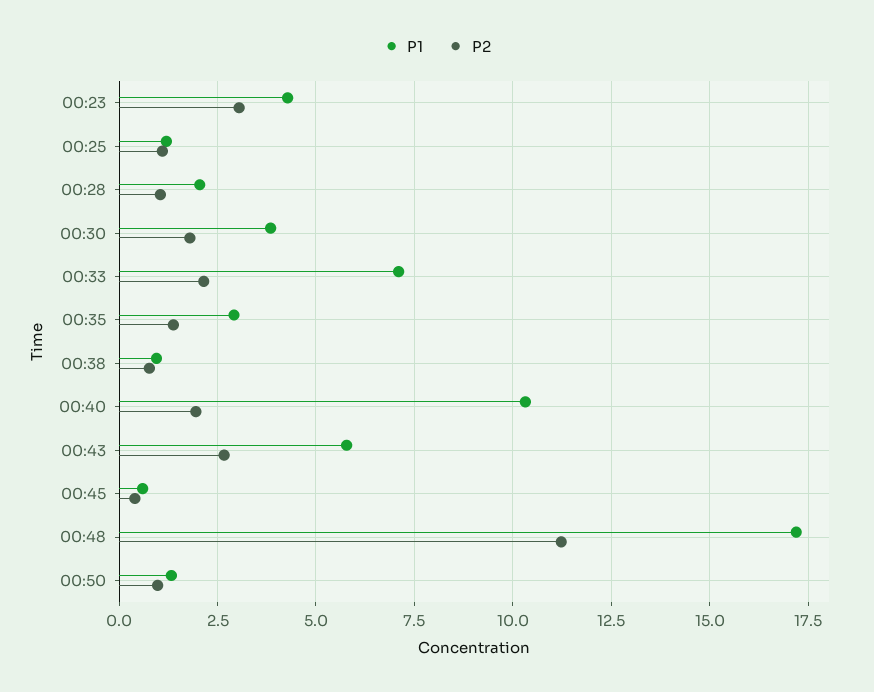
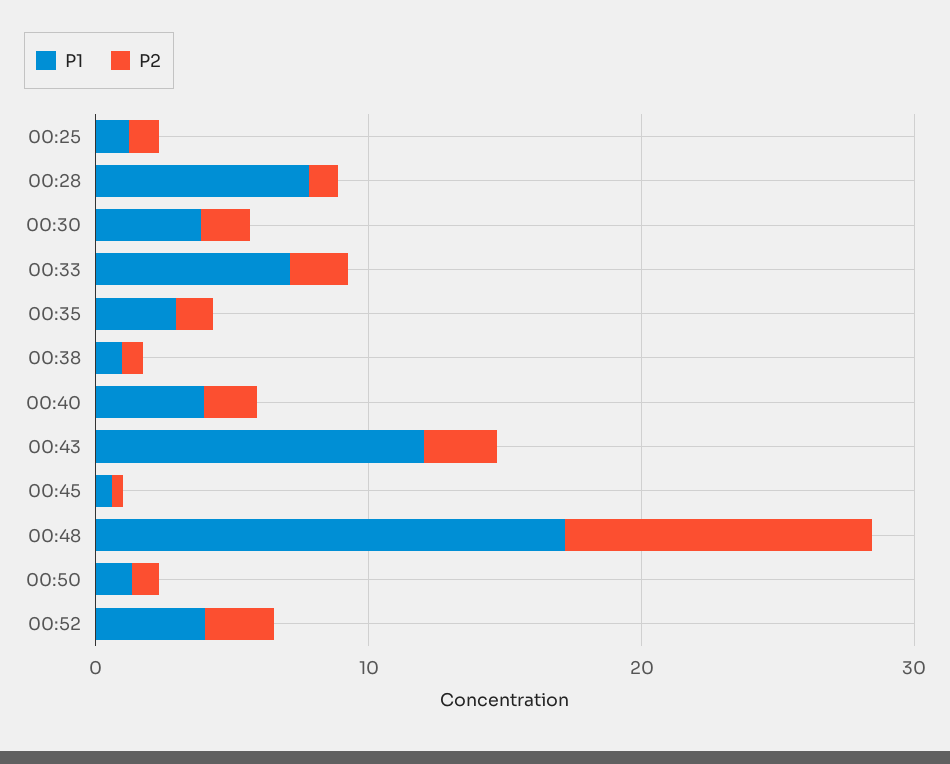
P1, 00:23: 4.25 -> none
P2, 00:23: 3 -> none
P1, 00:28: 2 -> 8
P1, 00:40: 10.25 -> 4
P1, 00:43: 5.75 -> 12
P1, 00:52: none -> 4
P2, 00:52: none -> 2

